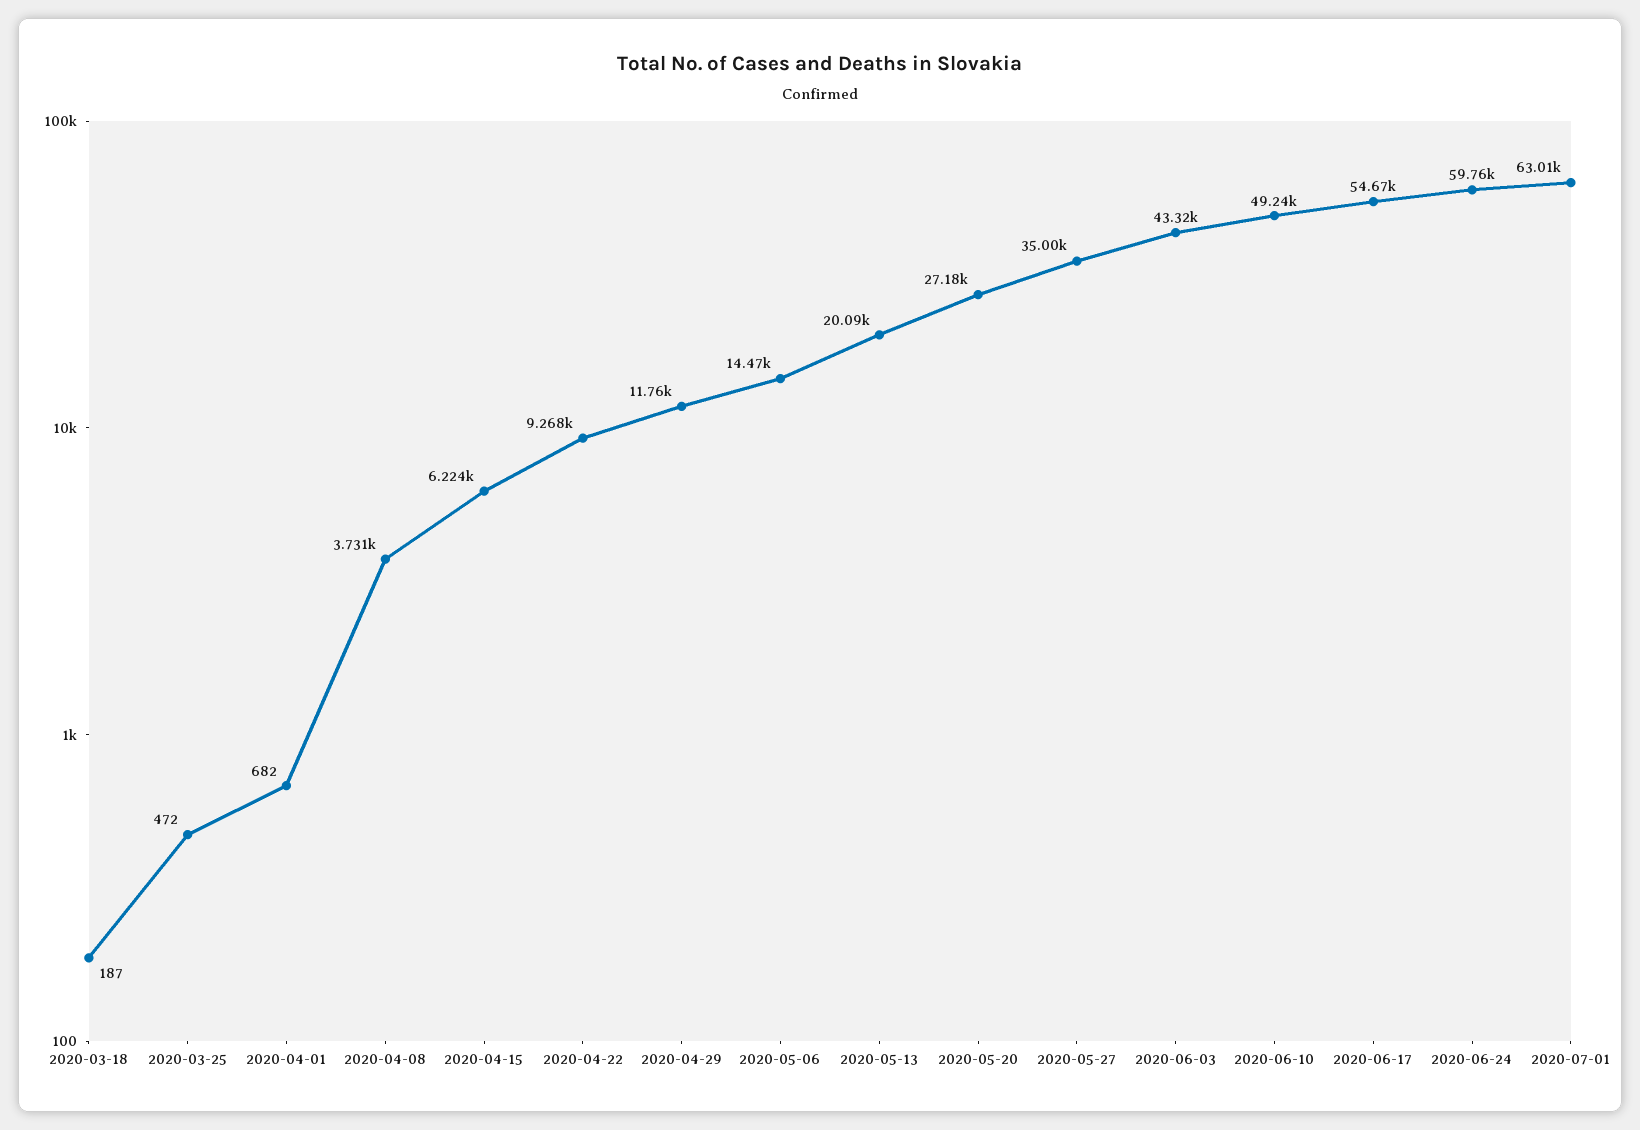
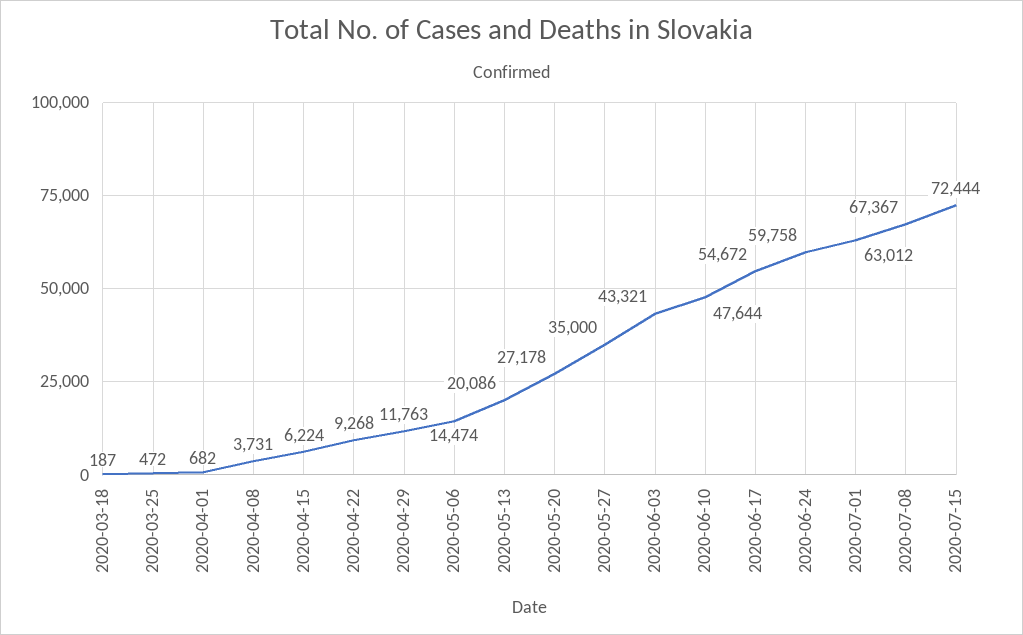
2020-06-10: 49240 -> 47644
2020-07-08: none -> 67367
2020-07-15: none -> 72444

